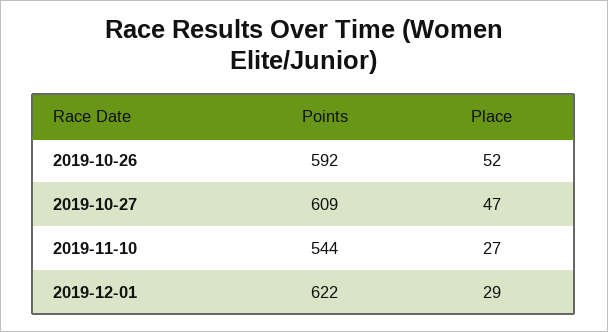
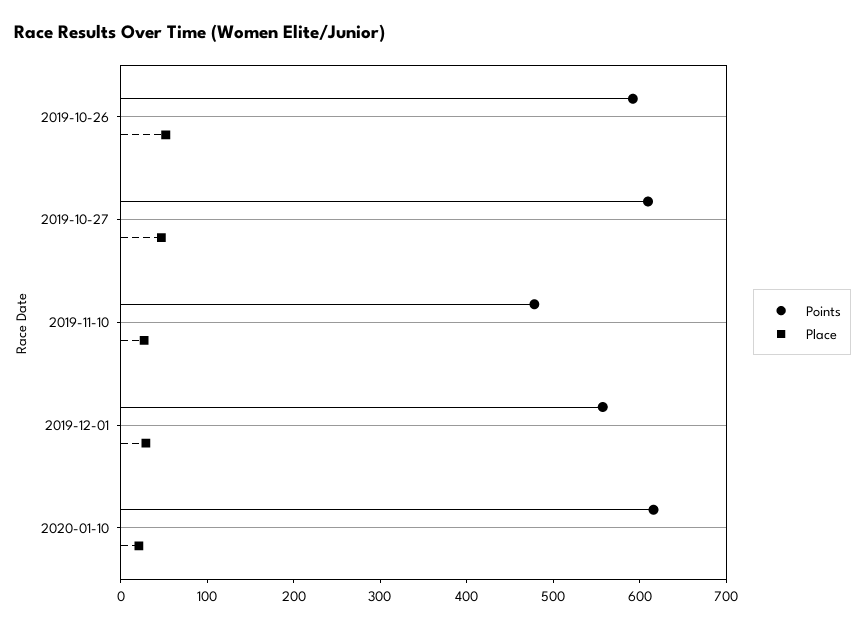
Points, 2019-11-10: 544 -> 480
Points, 2019-12-01: 622 -> 560
Points, 2020-01-10: none -> 620
Place, 2020-01-10: none -> 20

